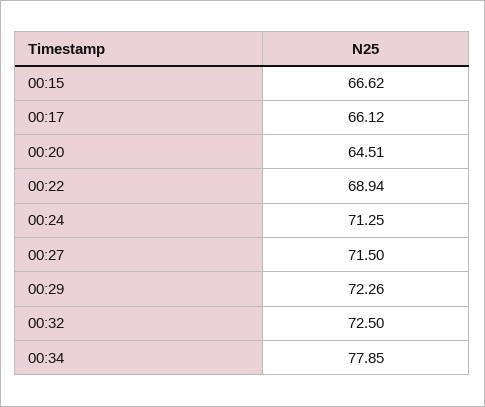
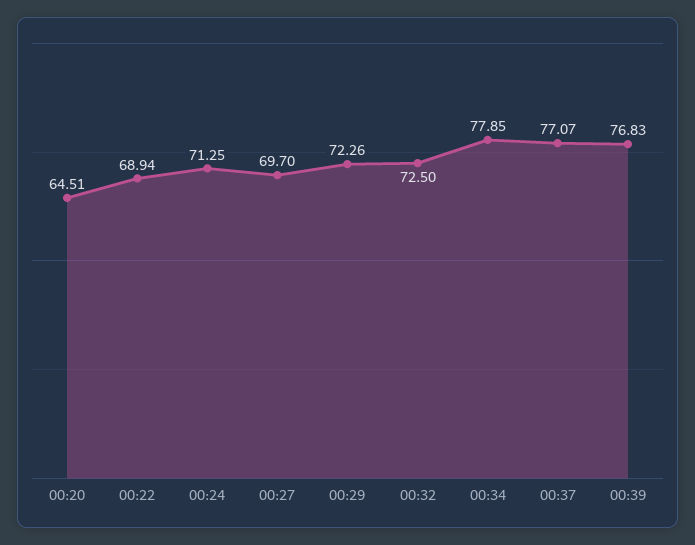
00:15: 66.62 -> none
00:17: 66.12 -> none
00:27: 71.5 -> 69.7
00:37: none -> 77.07
00:39: none -> 76.83

